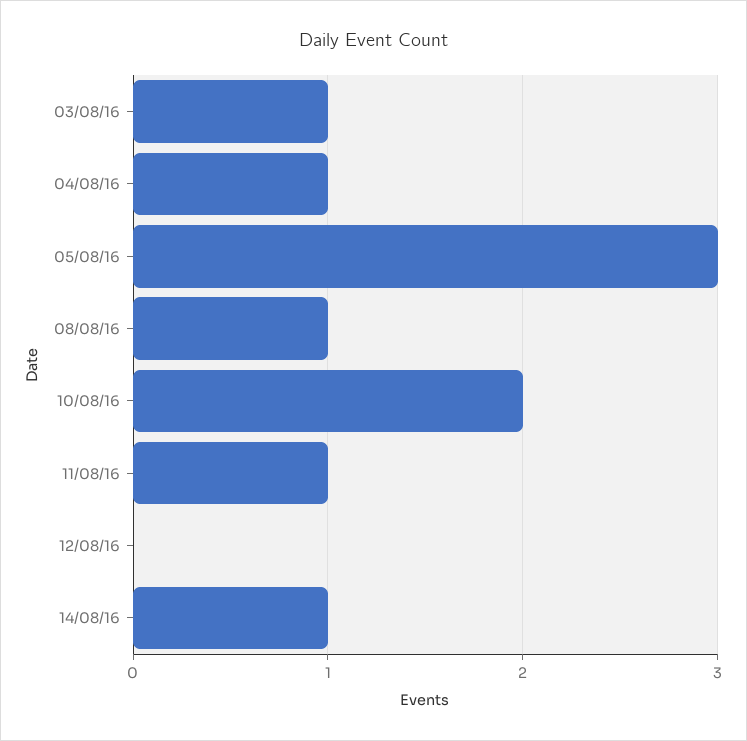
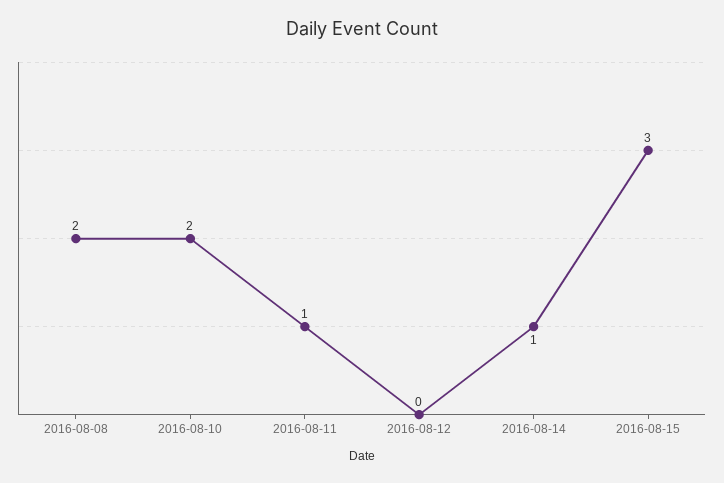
03/08/16: 1 -> none
04/08/16: 1 -> none
05/08/16: 3 -> none
08/08/16: 1 -> 2
2016-08-15: none -> 3

